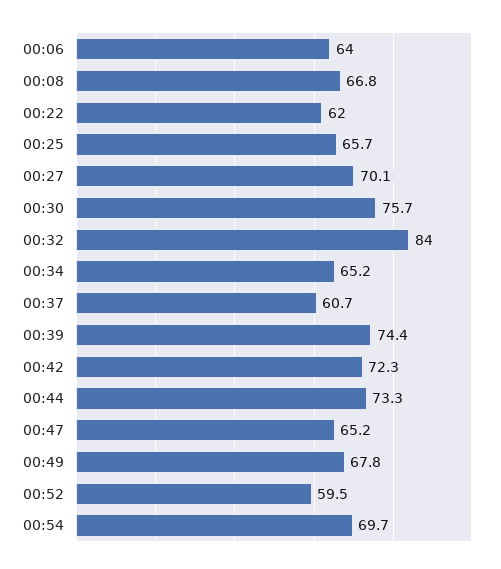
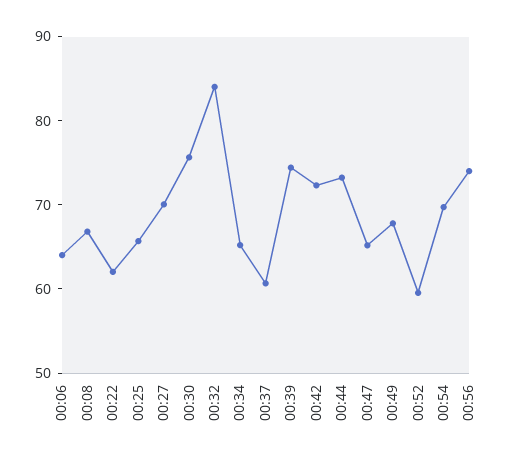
00:56: none -> 74

